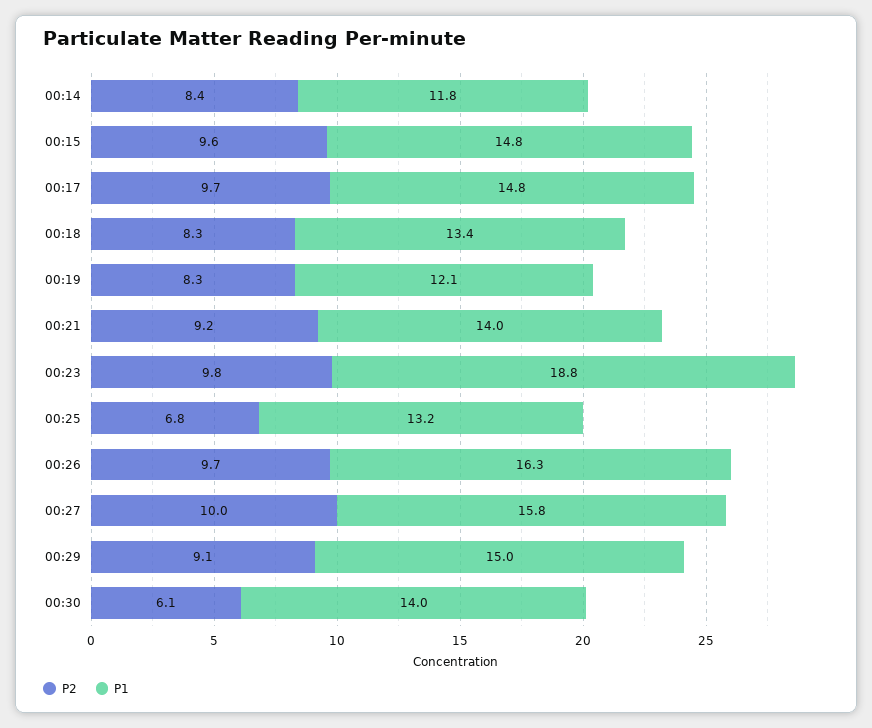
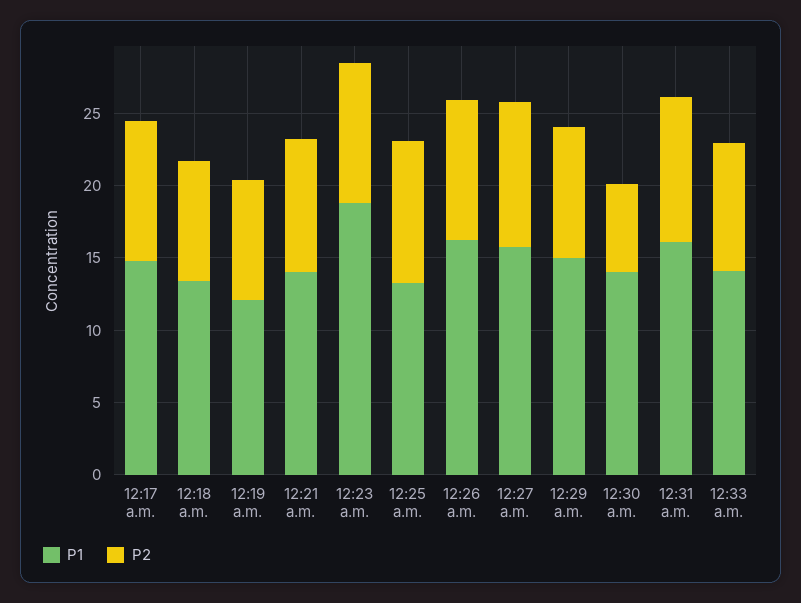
P2, 00:14: 8.4 -> none
P1, 00:14: 11.8 -> none
P2, 00:15: 9.6 -> none
P1, 00:15: 14.8 -> none
P2, 00:25: 6.8 -> 10
P1, 12:31 a.m.: none -> 16
P2, 12:31 a.m.: none -> 10
P1, 12:33 a.m.: none -> 14
P2, 12:33 a.m.: none -> 9

